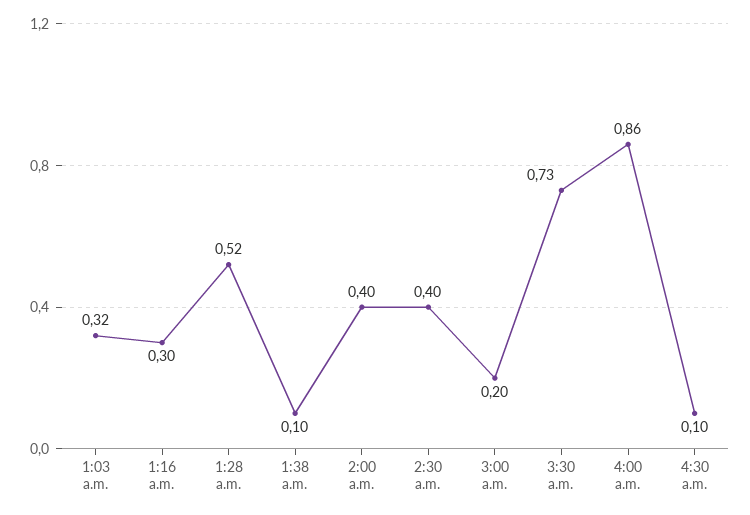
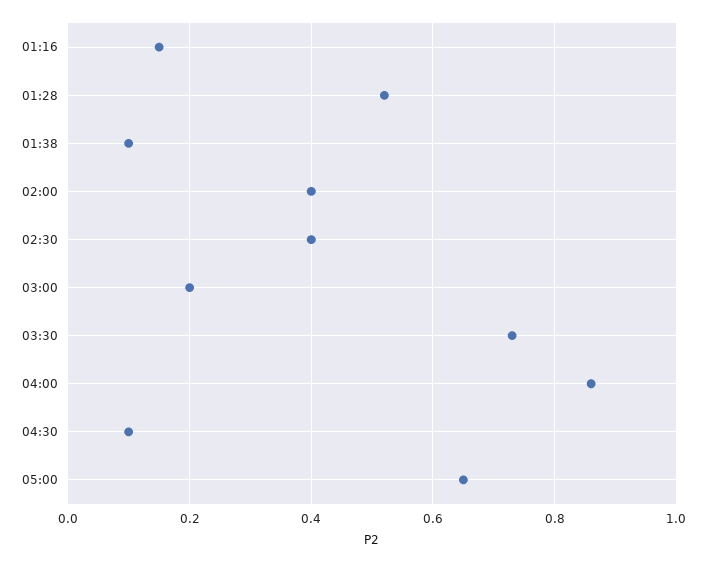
1:03 a.m.: 0.32 -> none
1:16 a.m.: 0.3 -> 0.15
05:00: none -> 0.65

